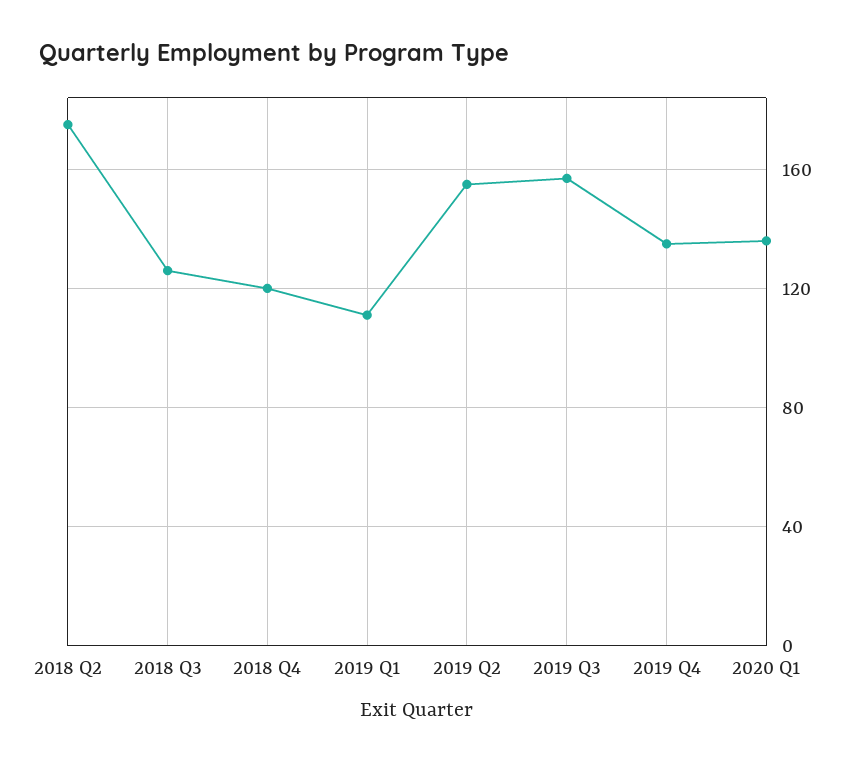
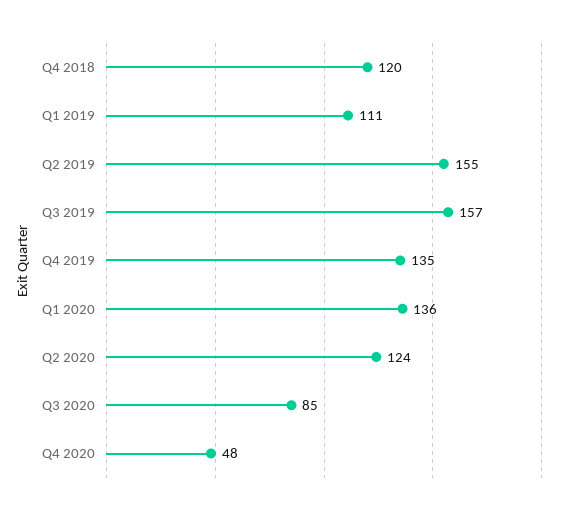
2018 Q2: 175 -> none
2018 Q3: 125 -> none
Q2 2020: none -> 124
Q3 2020: none -> 85
Q4 2020: none -> 48

